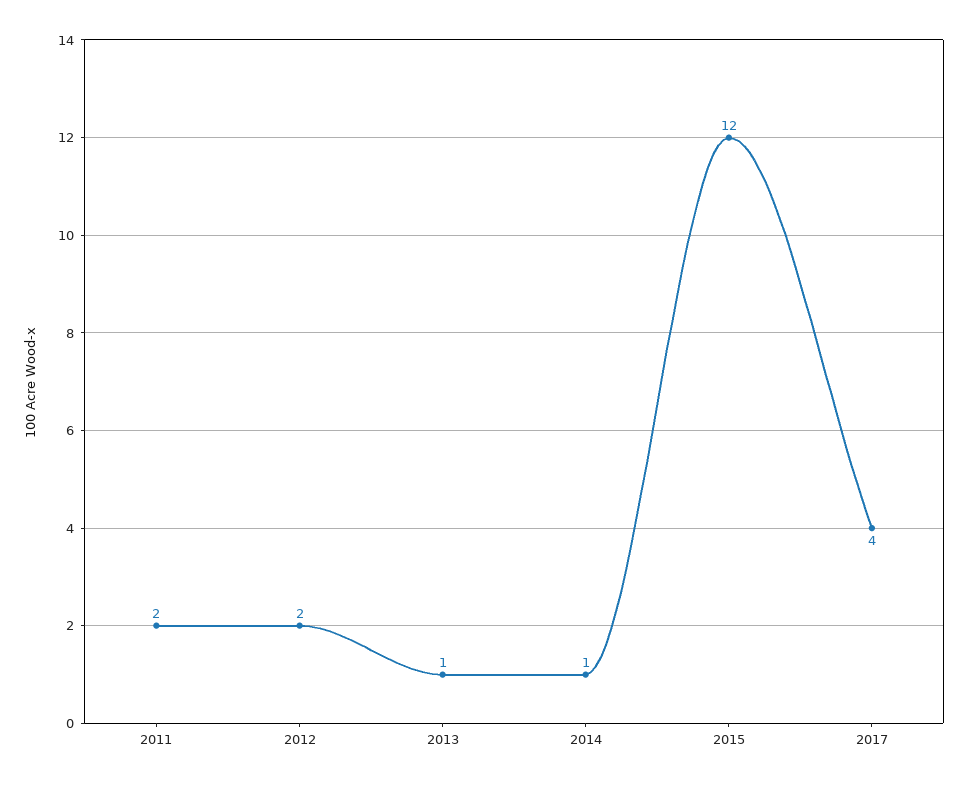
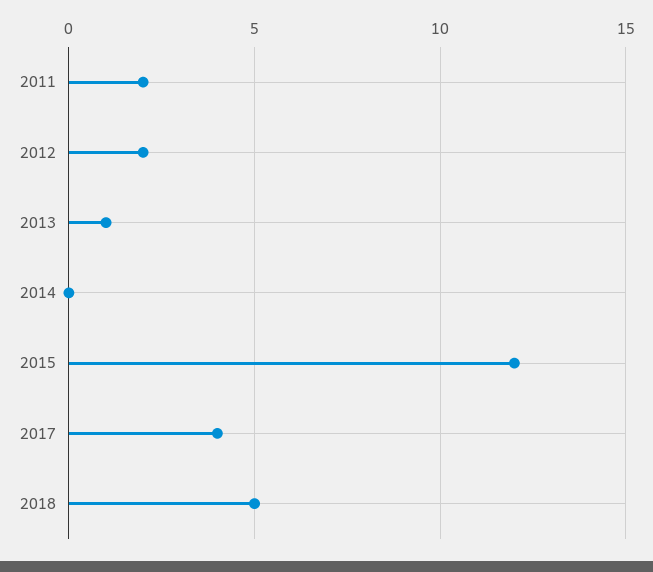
2014: 1 -> 0
2018: none -> 5

